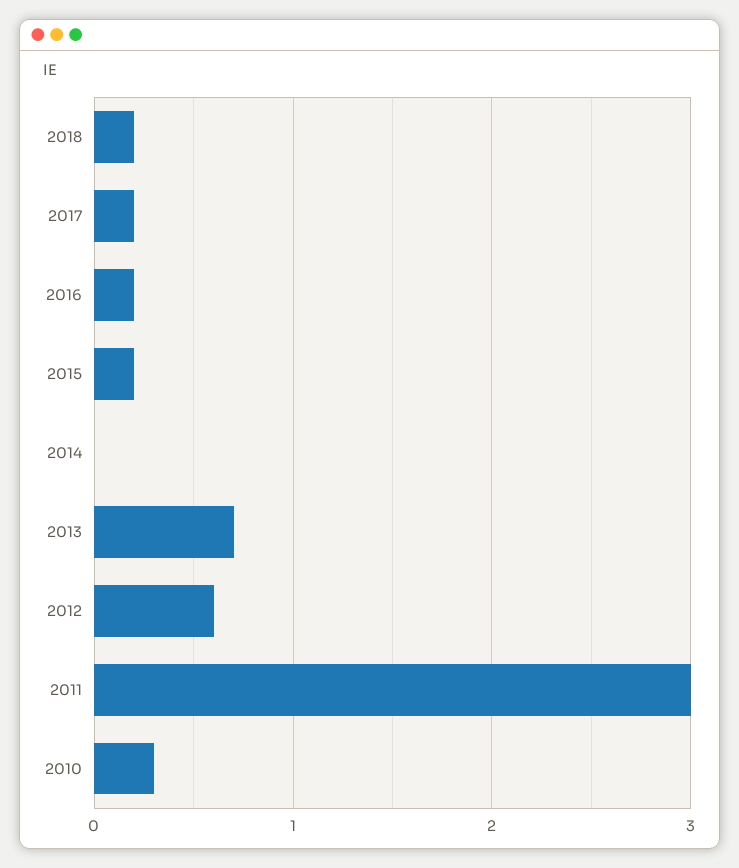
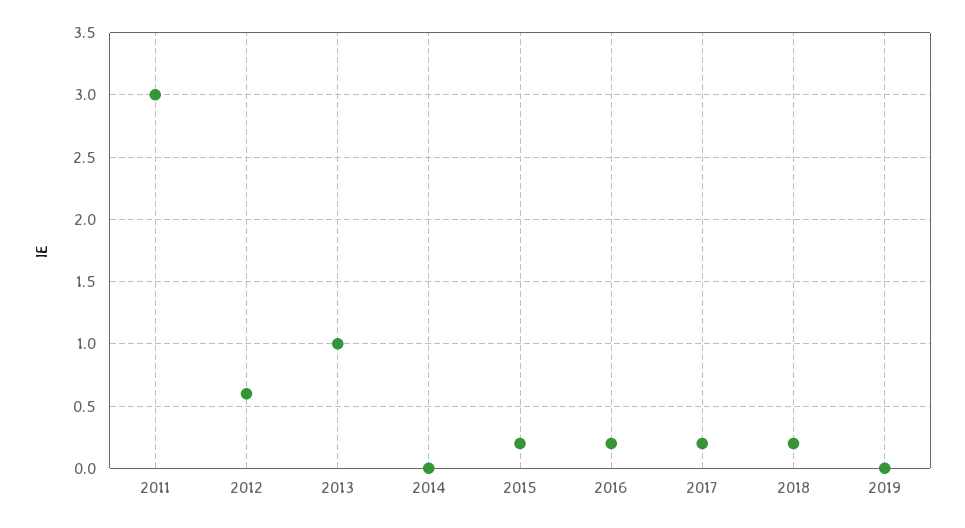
2013: 0.7 -> 1
2010: 0.3 -> none
2019: none -> 0

